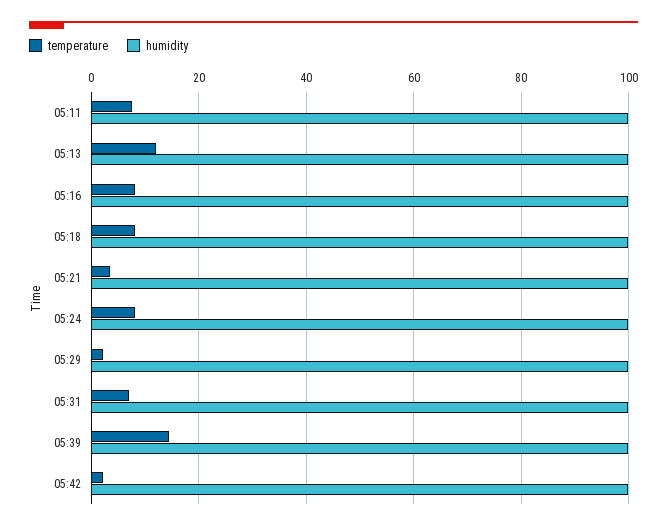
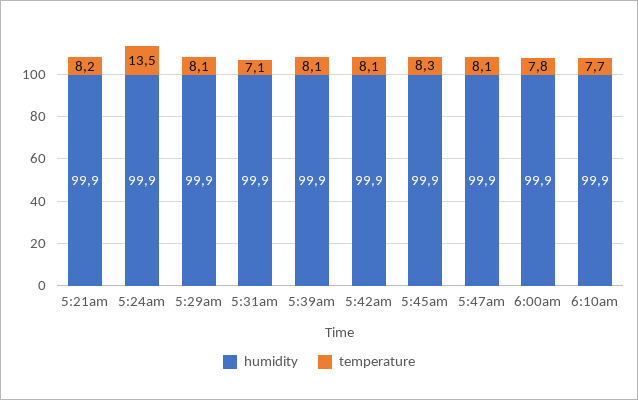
temperature, 05:11: 8 -> none
humidity, 05:11: 100 -> none
temperature, 05:13: 12 -> none
humidity, 05:13: 100 -> none
temperature, 05:16: 8 -> none
humidity, 05:16: 100 -> none
temperature, 05:18: 8 -> none
humidity, 05:18: 100 -> none
temperature, 05:21: 4 -> 8.2
temperature, 05:24: 8 -> 13.5
temperature, 05:29: 2 -> 8.1
temperature, 05:39: 14 -> 8.1
temperature, 05:42: 2 -> 8.1
humidity, 5:45am: none -> 99.9
temperature, 5:45am: none -> 8.3
humidity, 5:47am: none -> 99.9
temperature, 5:47am: none -> 8.1
humidity, 6:00am: none -> 99.9
temperature, 6:00am: none -> 7.8
humidity, 6:10am: none -> 99.9
temperature, 6:10am: none -> 7.7

